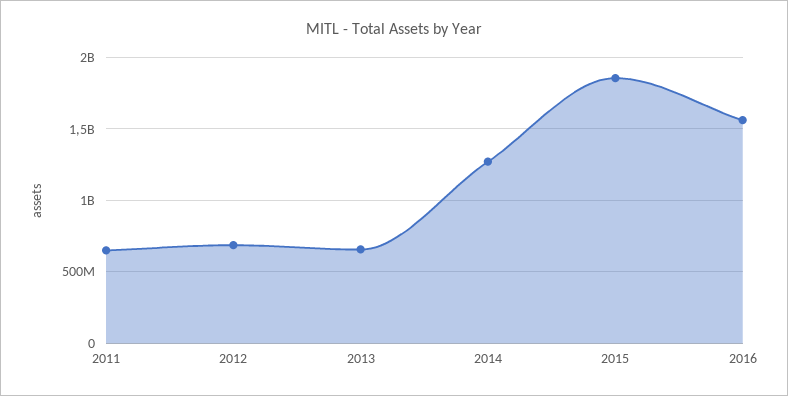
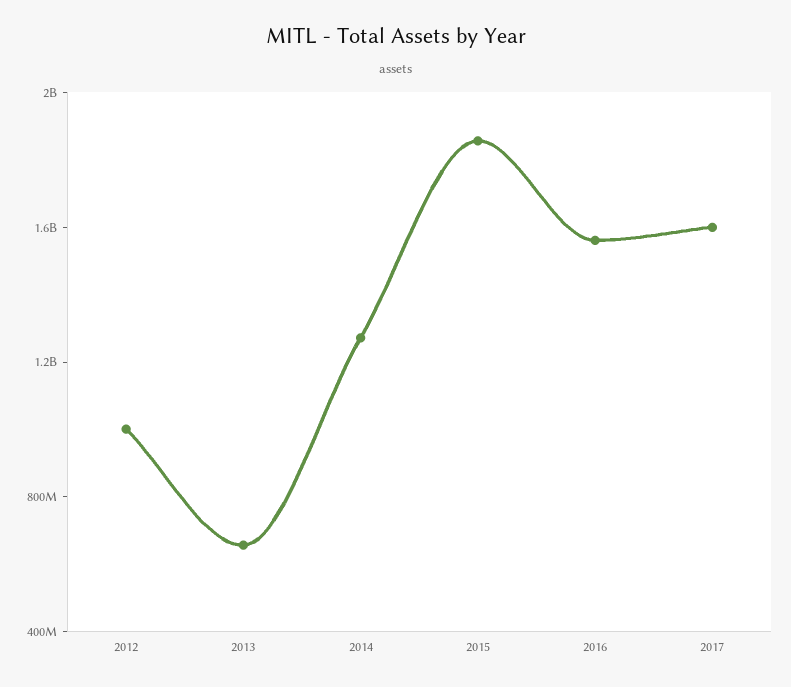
2011: 650000000 -> none
2012: 700000000 -> 1000000000
2017: none -> 1600000000

